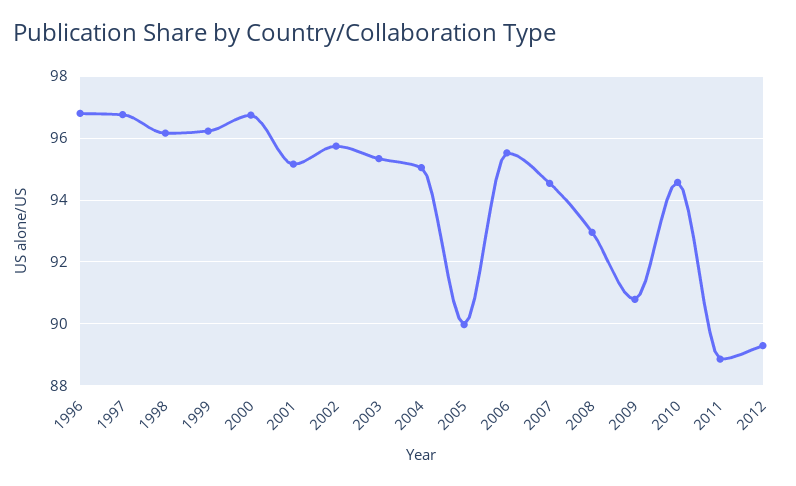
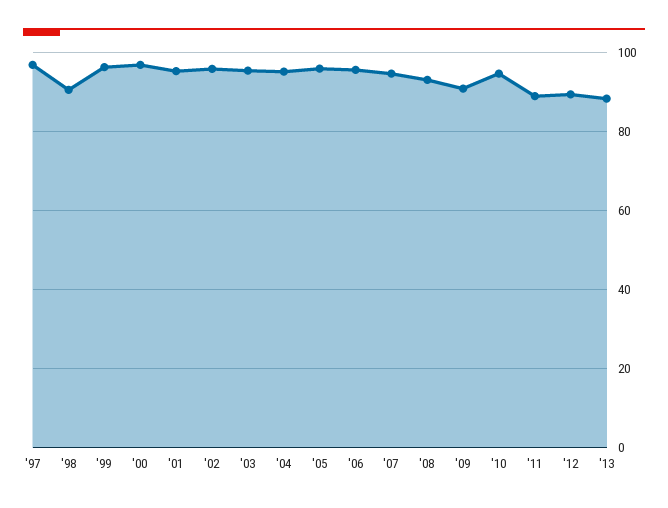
1996: 96.8 -> none
1998: 96.2 -> 90
2005: 90 -> 96
'13: none -> 88

